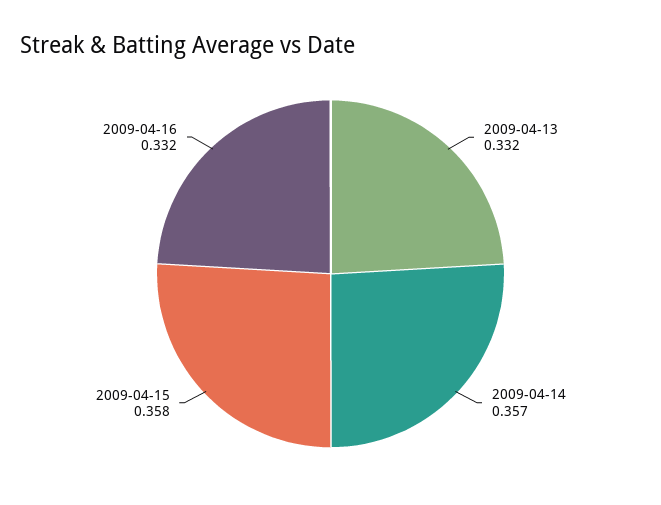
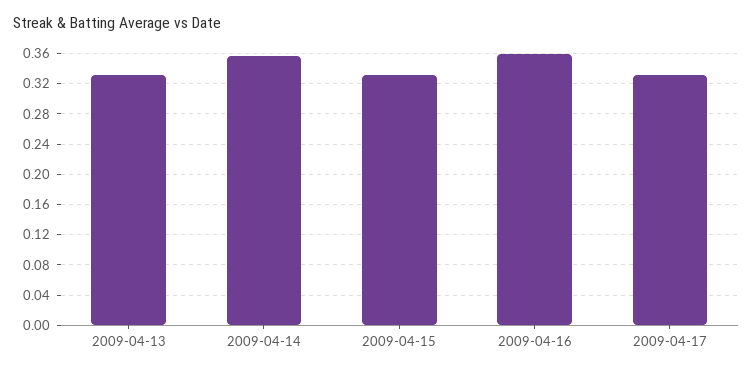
2009-04-15: 0.358 -> 0.33
2009-04-16: 0.332 -> 0.36
2009-04-17: none -> 0.33

